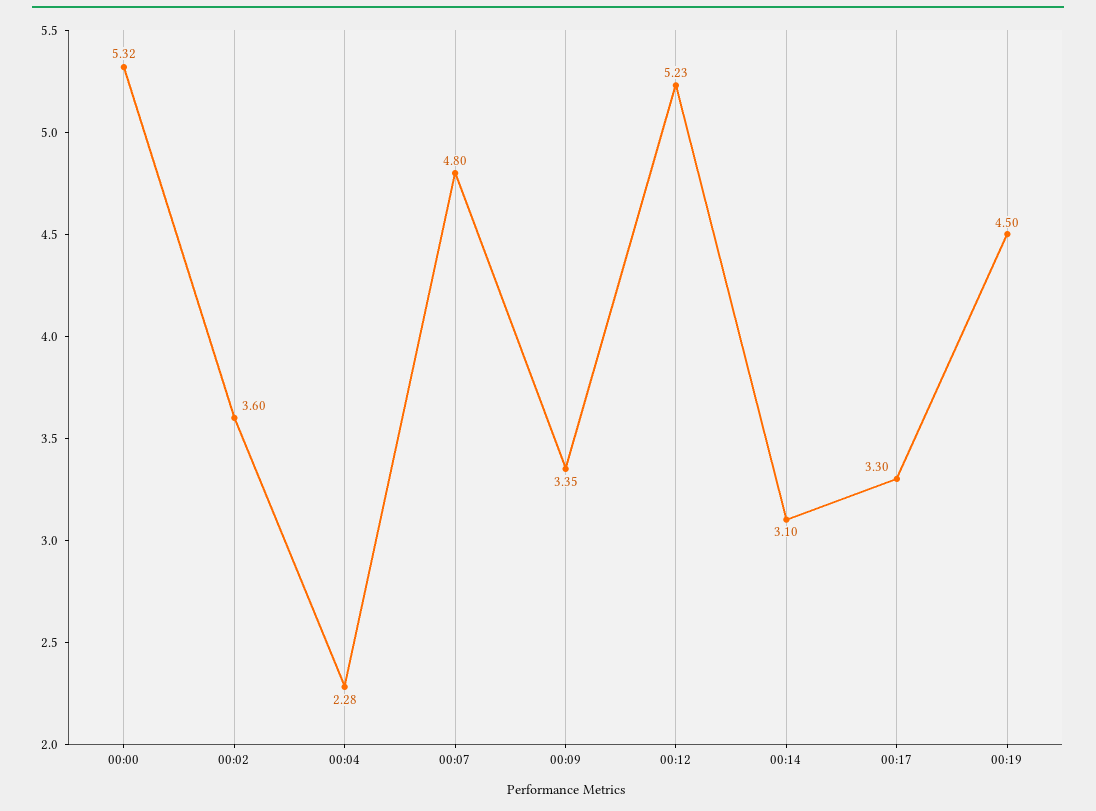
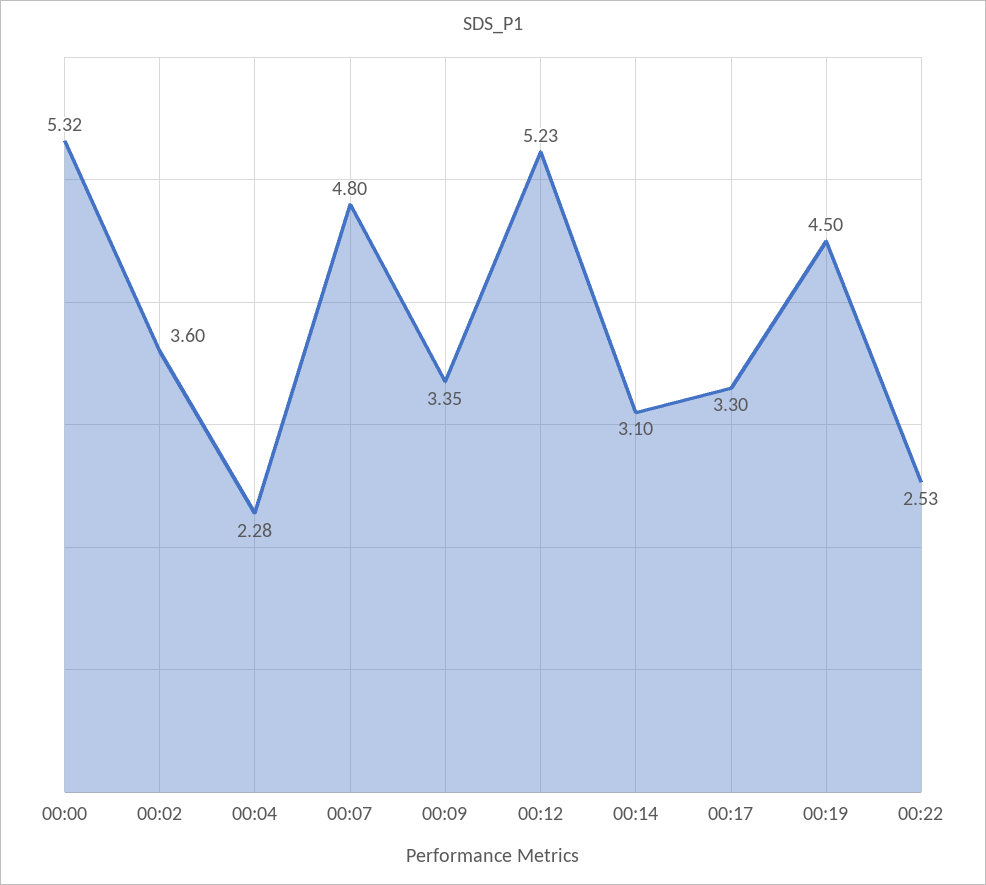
00:22: none -> 2.53

